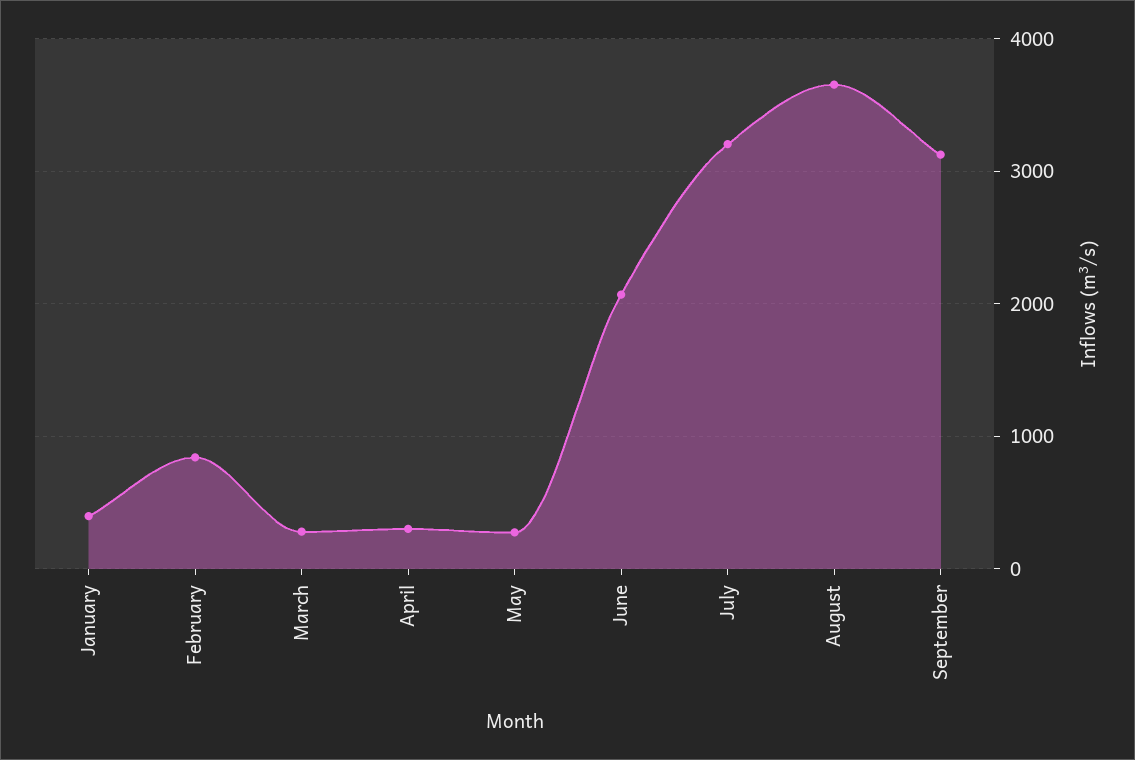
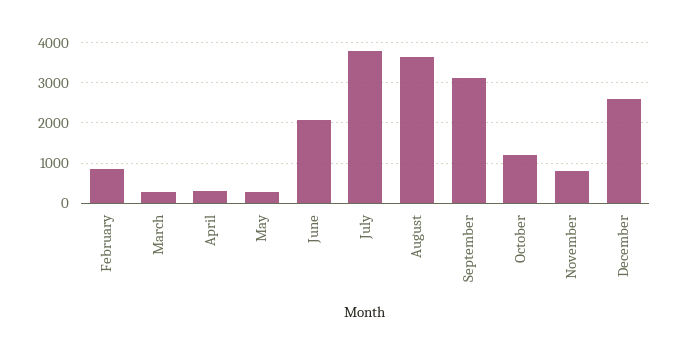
January: 400 -> none
July: 3200 -> 3800
October: none -> 1200
November: none -> 800
December: none -> 2600

